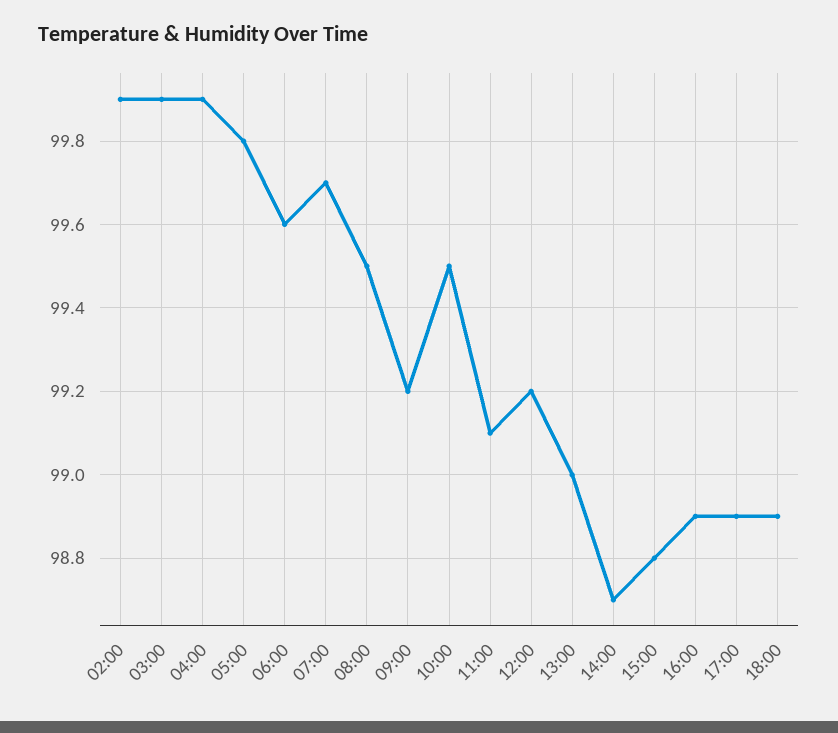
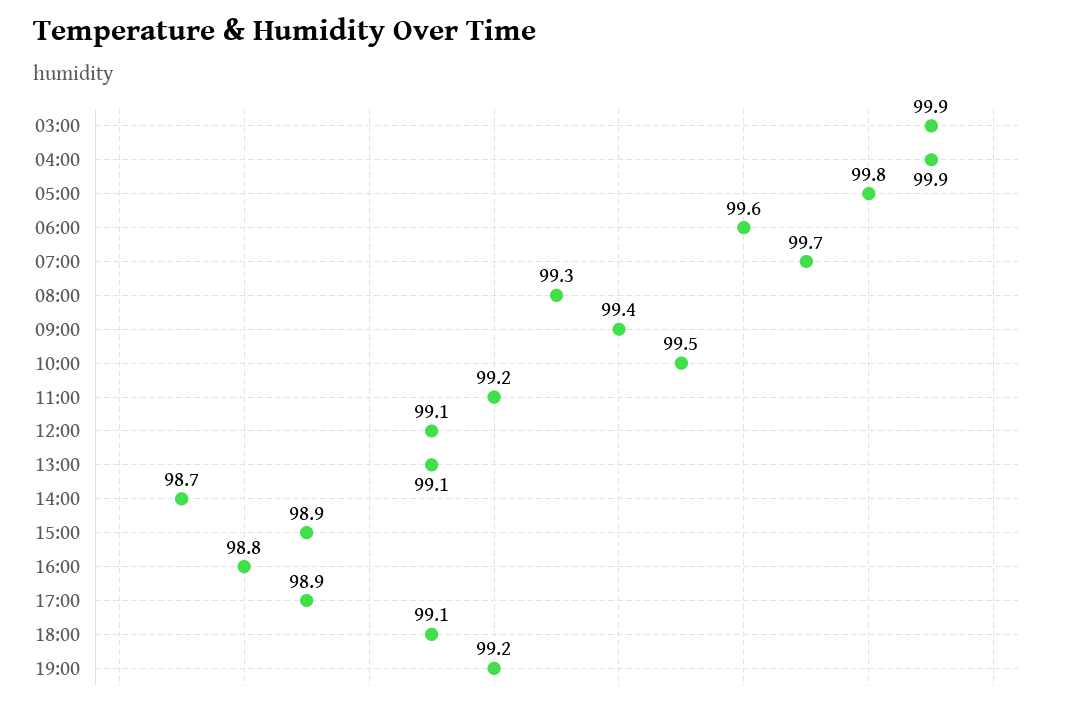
02:00: 99.9 -> none
08:00: 99.5 -> 99.3
09:00: 99.2 -> 99.4
11:00: 99.1 -> 99.2
12:00: 99.2 -> 99.1
13:00: 99 -> 99.1
15:00: 98.8 -> 98.9
16:00: 98.9 -> 98.8
18:00: 98.9 -> 99.1
19:00: none -> 99.2

